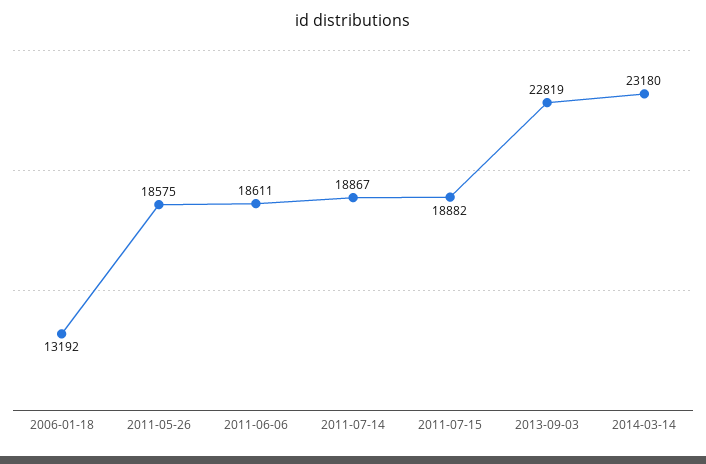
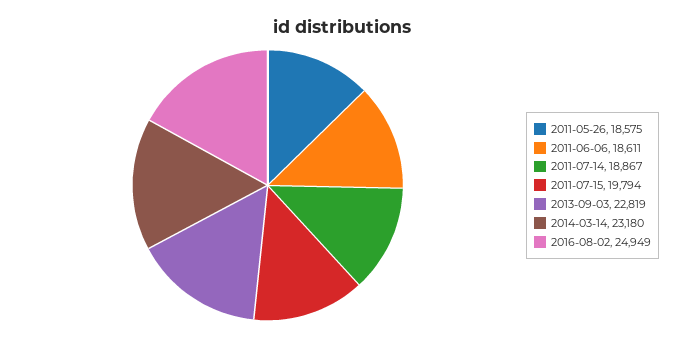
2006-01-18: 13192 -> none
2011-07-15: 18882 -> 19794
2016-08-02: none -> 24949

